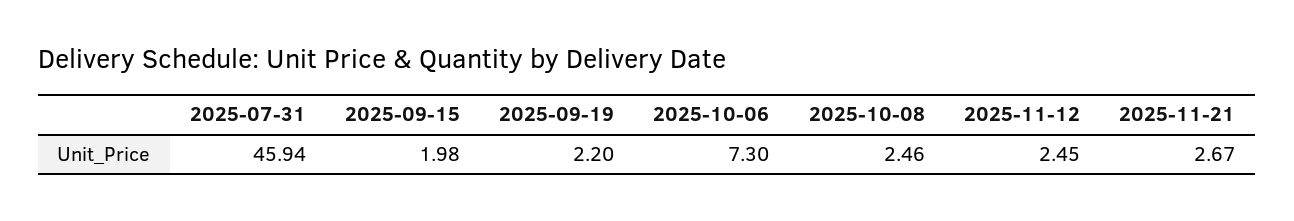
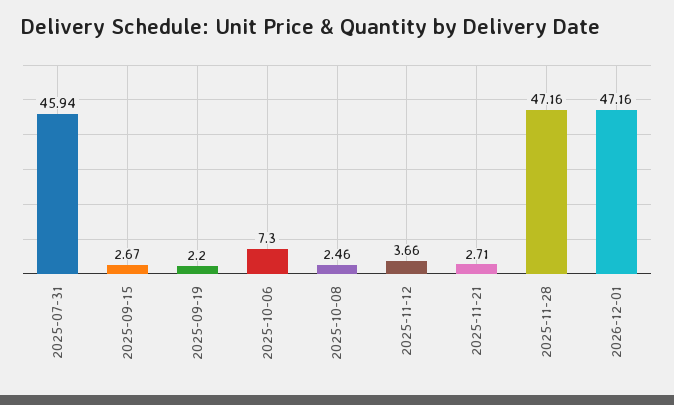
2025-09-15: 1.98 -> 2.67
2025-11-12: 2.45 -> 3.66
2025-11-21: 2.67 -> 2.71
2025-11-28: none -> 47.16
2026-12-01: none -> 47.16

